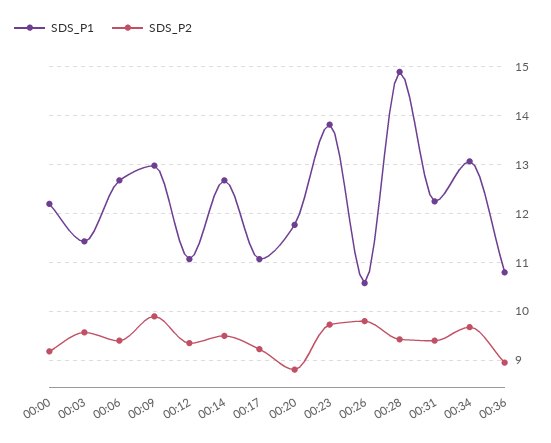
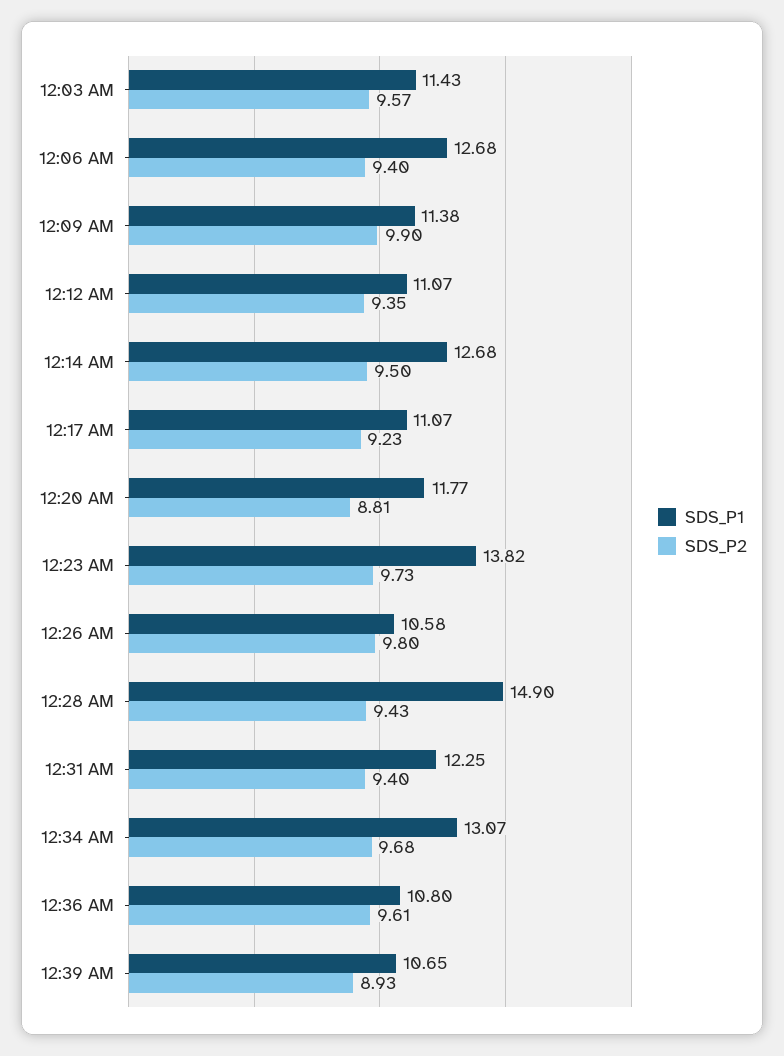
SDS_P1, 00:00: 12.2 -> none
SDS_P2, 00:00: 9.2 -> none
SDS_P1, 00:09: 13 -> 11.38
SDS_P2, 00:36: 9 -> 9.61
SDS_P1, 12:39 AM: none -> 10.65
SDS_P2, 12:39 AM: none -> 8.93

